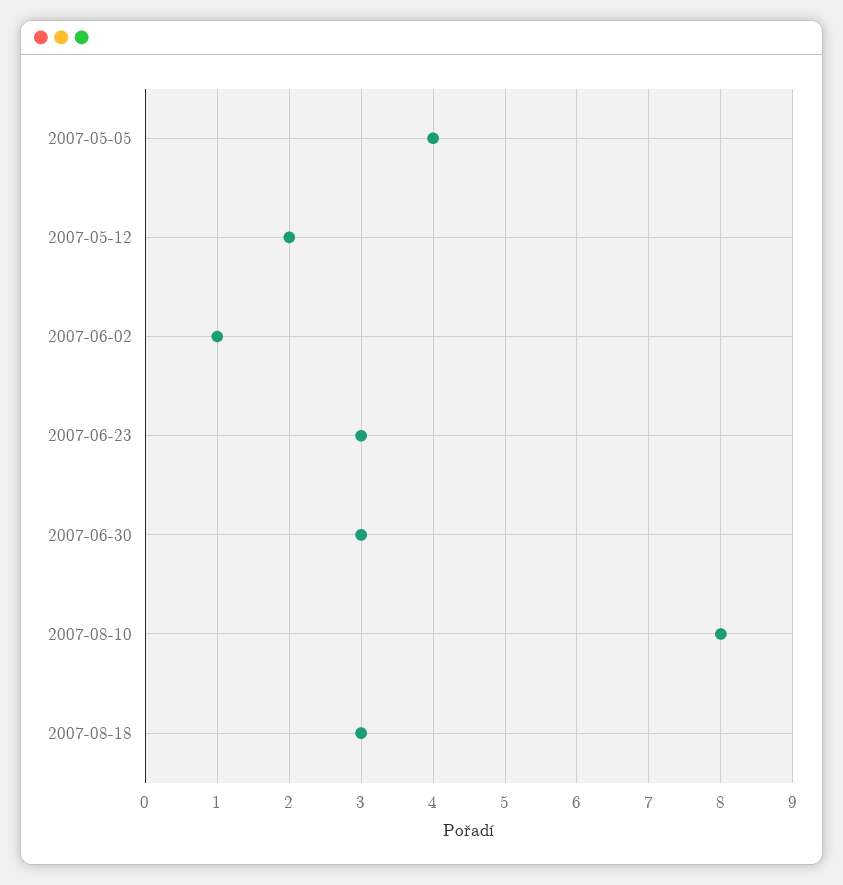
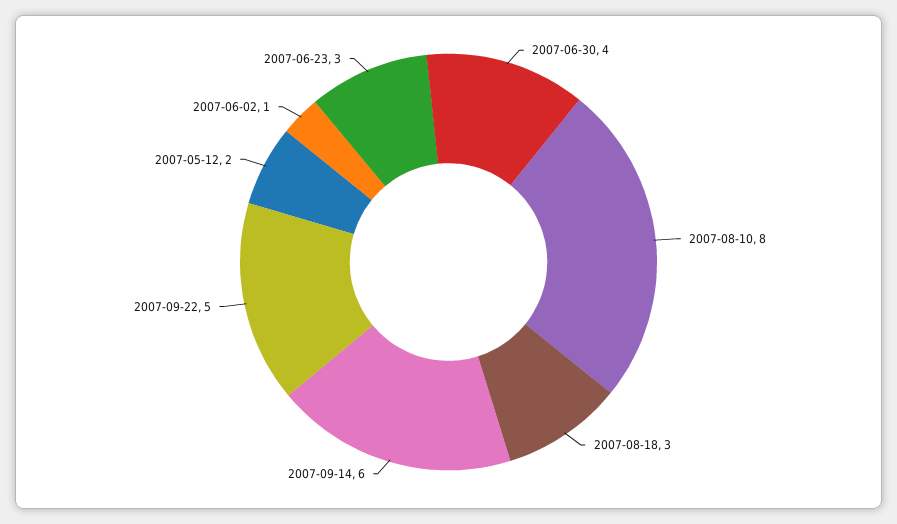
2007-05-05: 4 -> none
2007-06-30: 3 -> 4
2007-09-14: none -> 6
2007-09-22: none -> 5

